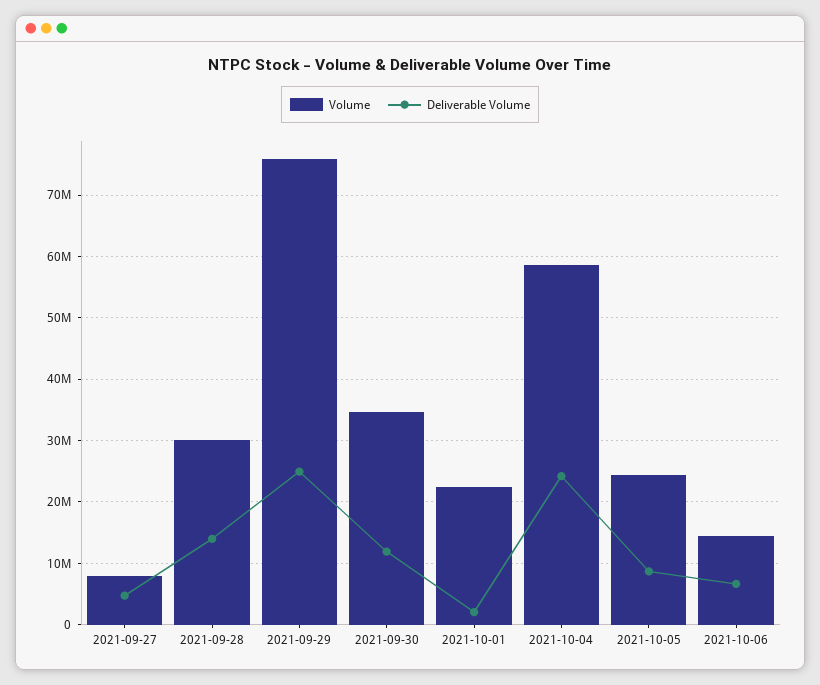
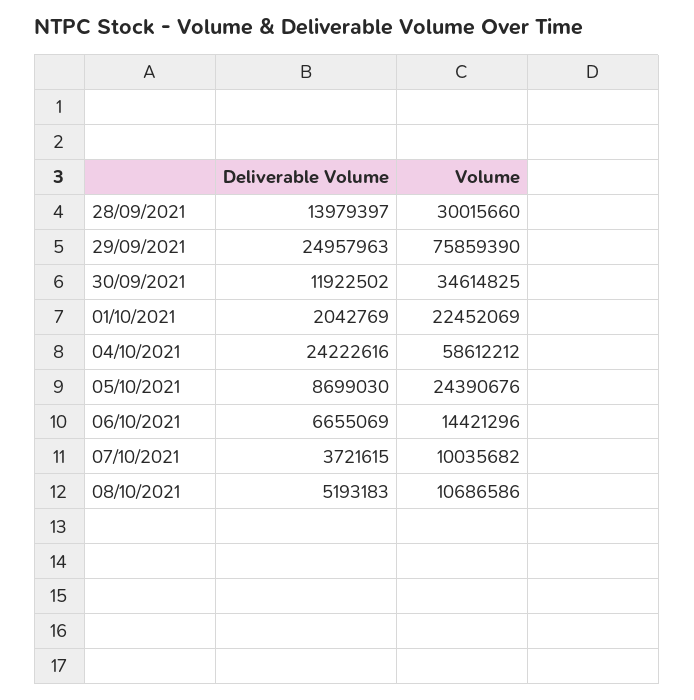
Volume, 2021-09-27: 8000000 -> none
Deliverable Volume, 2021-09-27: 5000000 -> none
Deliverable Volume, 07/10/2021: none -> 3721615
Volume, 07/10/2021: none -> 10035682
Deliverable Volume, 08/10/2021: none -> 5193183
Volume, 08/10/2021: none -> 10686586

